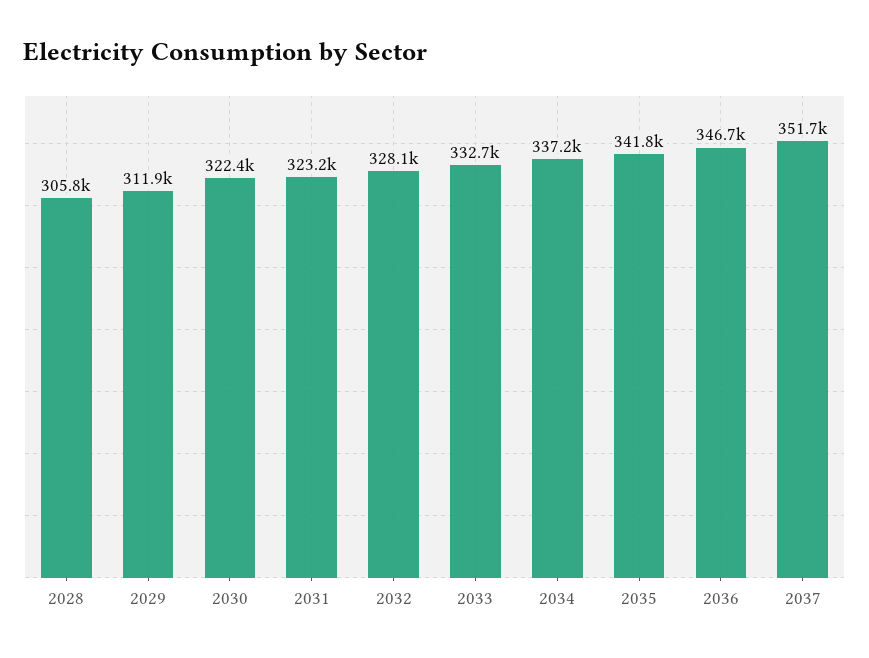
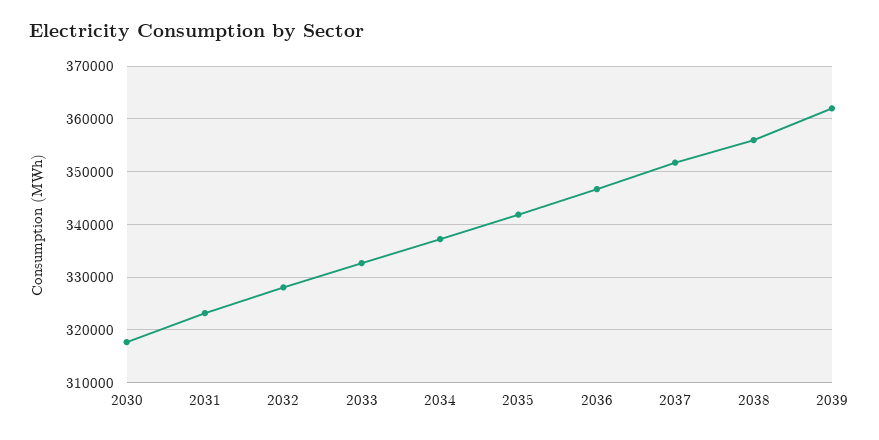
2028: 305800 -> none
2029: 311900 -> none
2030: 322400 -> 318000
2038: none -> 356000
2039: none -> 362000

